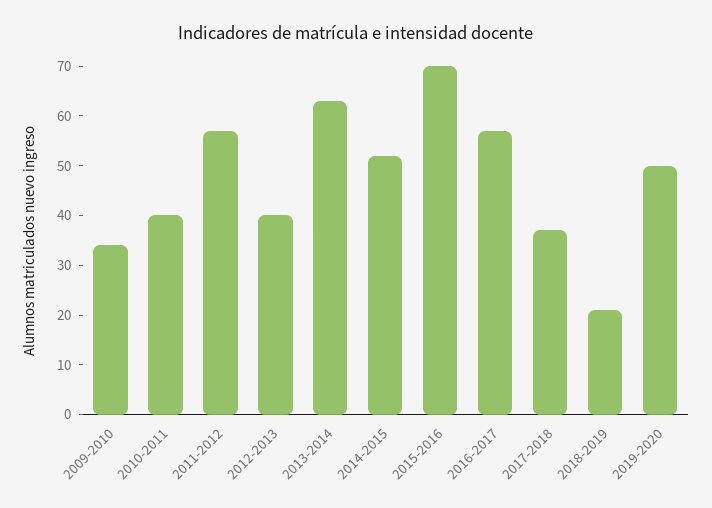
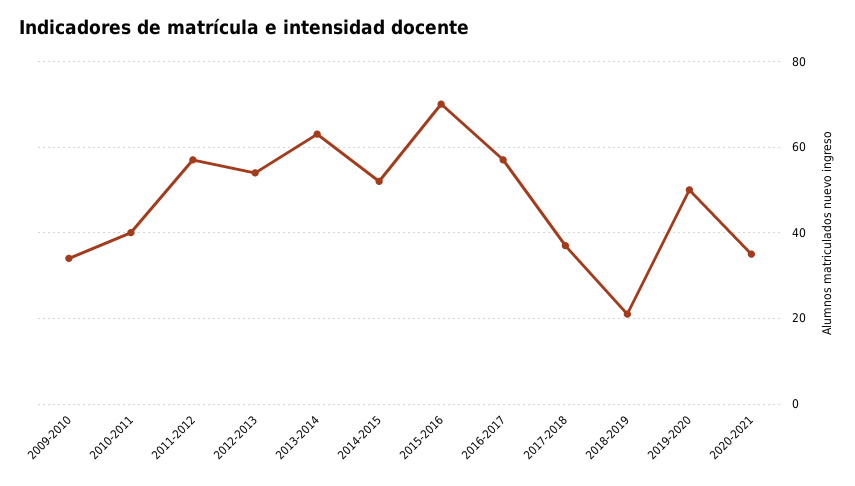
2012-2013: 40 -> 55
2020-2021: none -> 35

